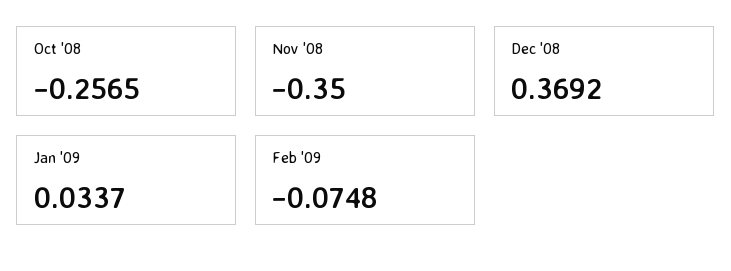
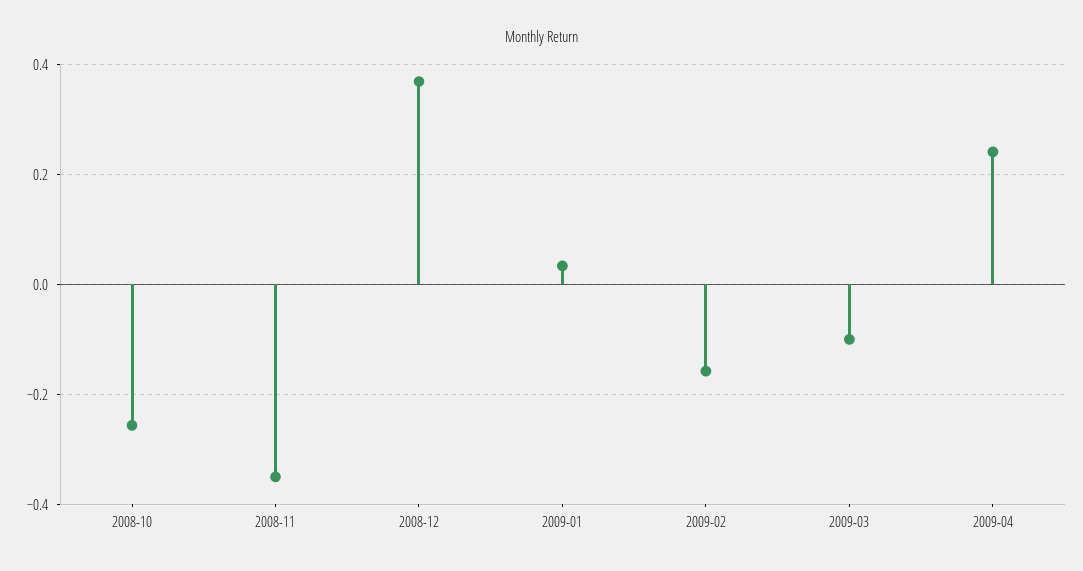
Feb '09: -0.0748 -> -0.16
2009-03: none -> -0.1
2009-04: none -> 0.24

